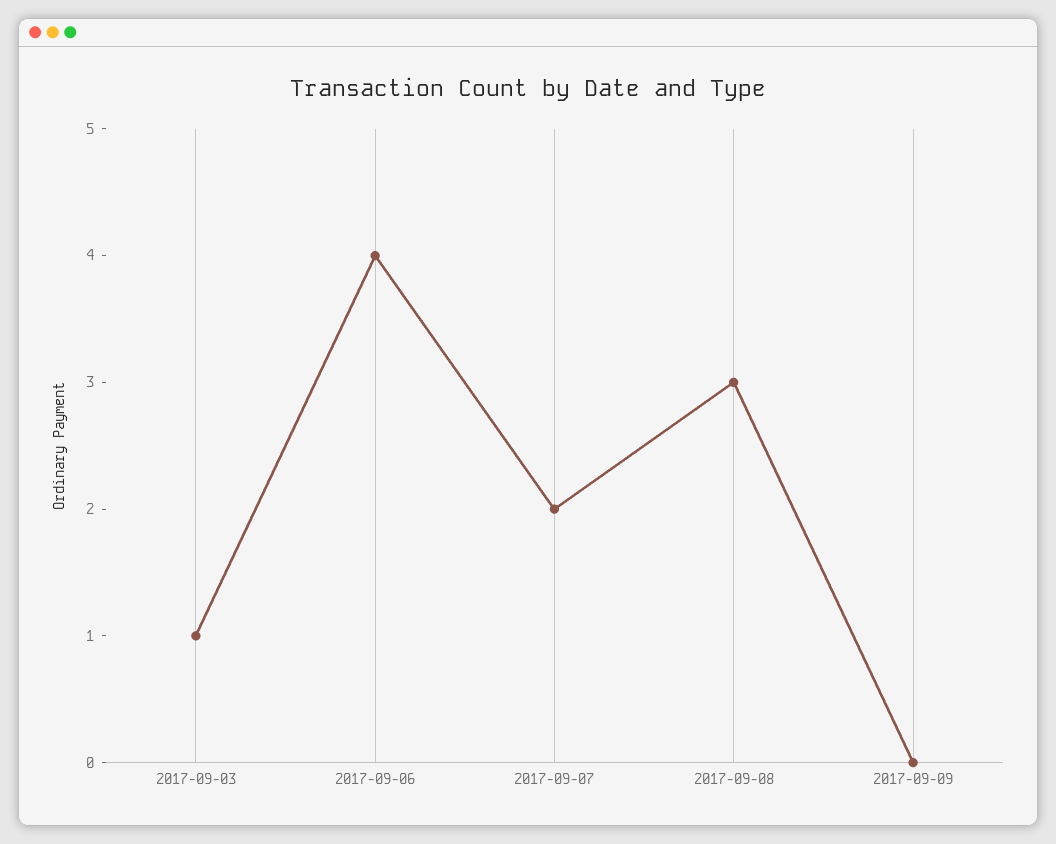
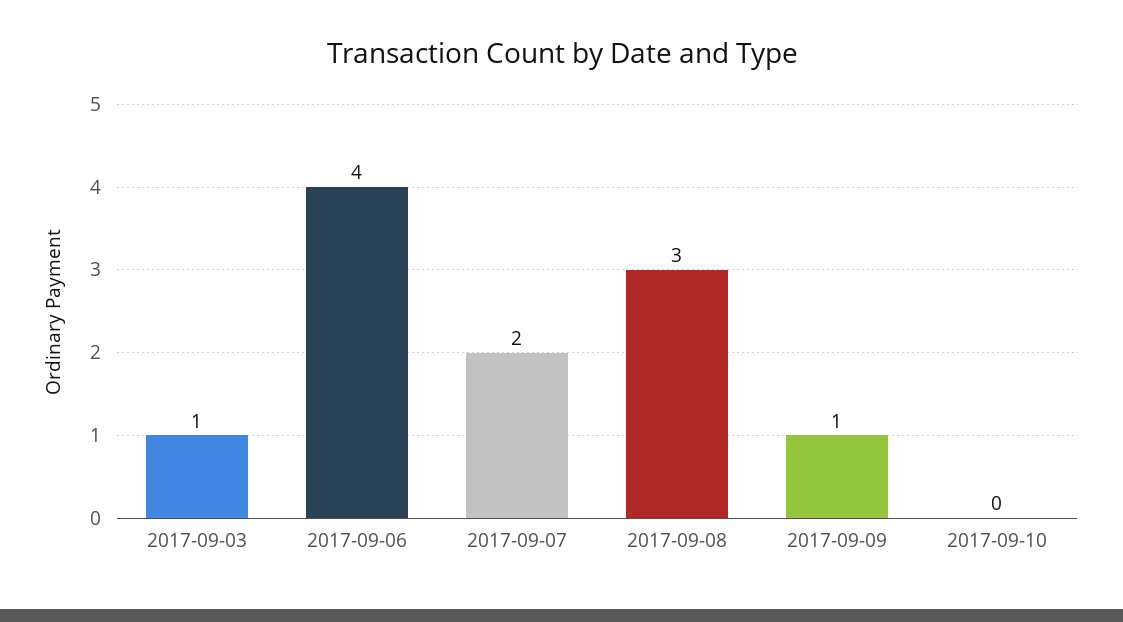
2017-09-09: 0 -> 1
2017-09-10: none -> 0

